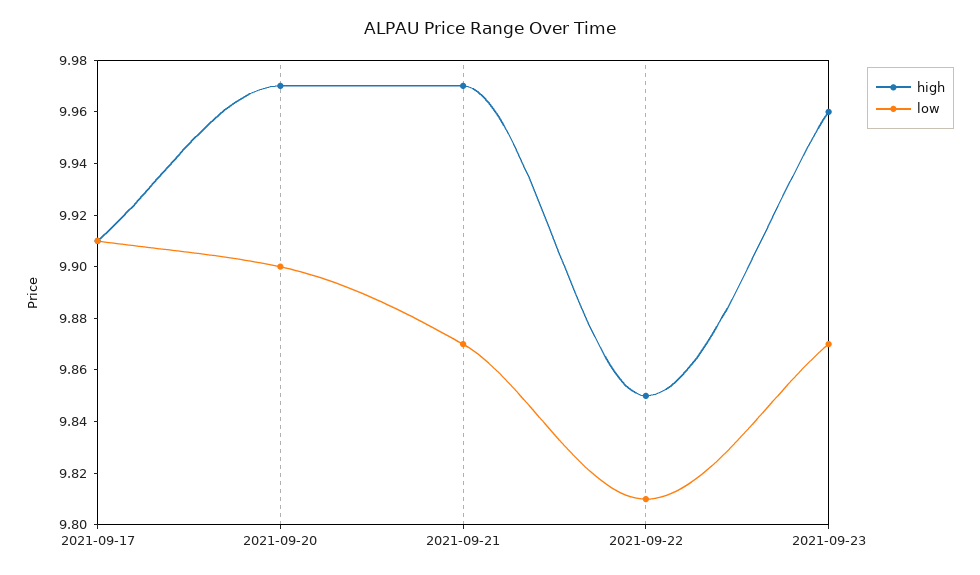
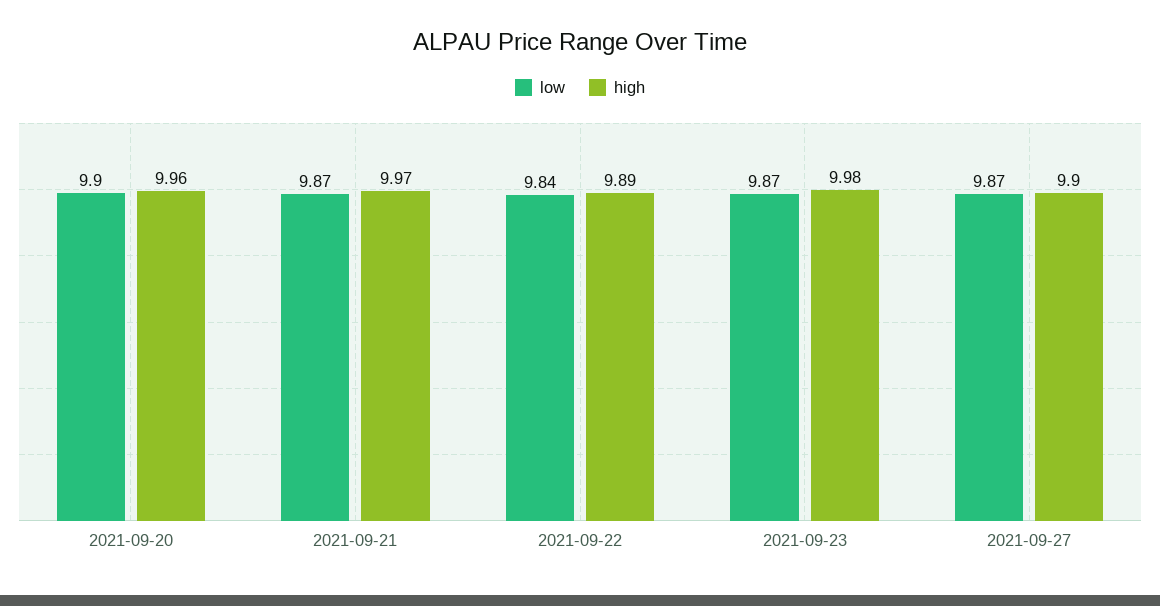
high, 2021-09-17: 9.91 -> none
low, 2021-09-17: 9.91 -> none
high, 2021-09-20: 9.97 -> 9.96
high, 2021-09-22: 9.85 -> 9.89
low, 2021-09-22: 9.81 -> 9.84
high, 2021-09-23: 9.96 -> 9.98
low, 2021-09-27: none -> 9.87
high, 2021-09-27: none -> 9.9

